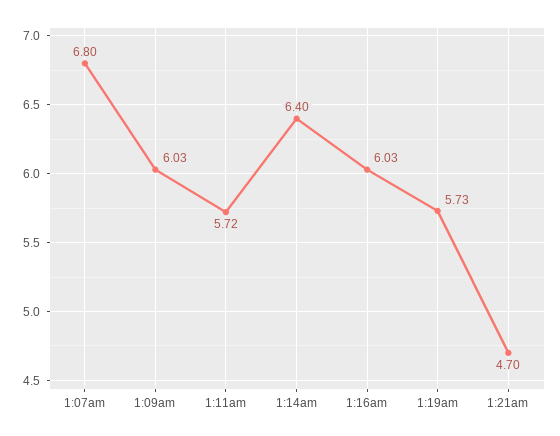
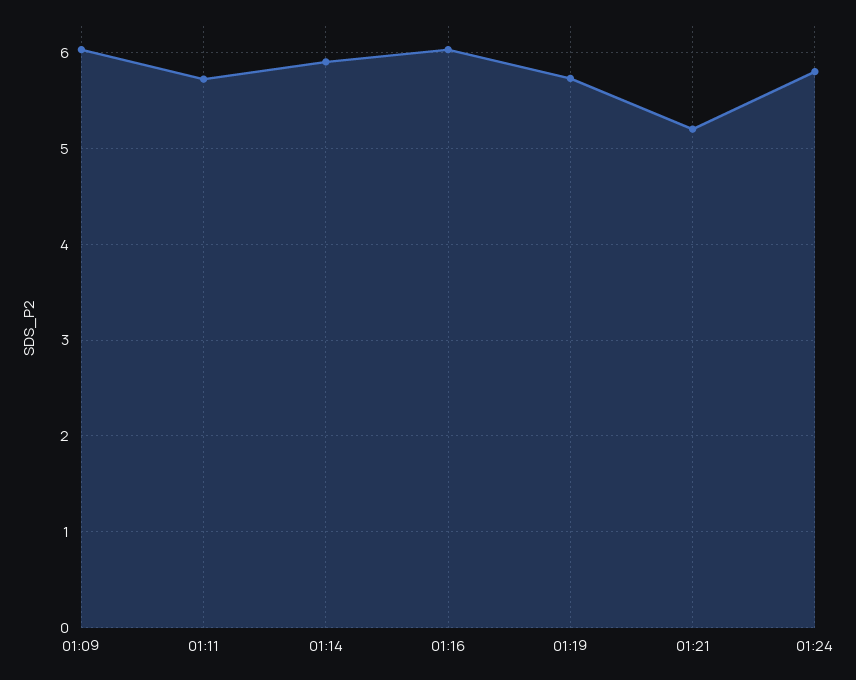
1:07am: 6.8 -> none
1:14am: 6.4 -> 5.9
1:21am: 4.7 -> 5.2
01:24: none -> 5.8

